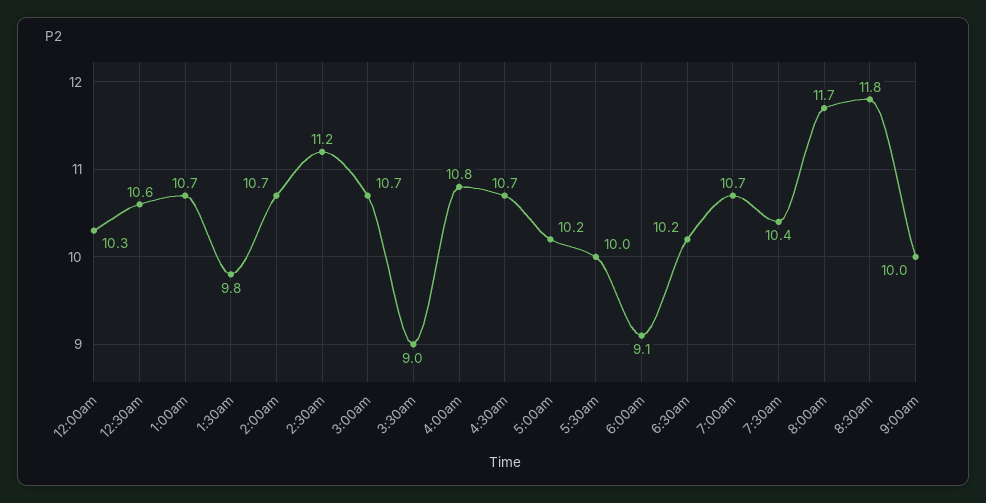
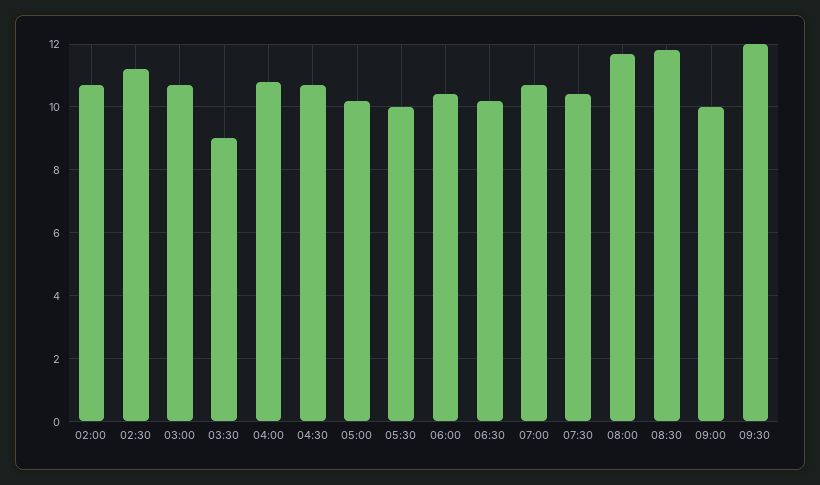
12:00am: 10.3 -> none
12:30am: 10.6 -> none
1:00am: 10.7 -> none
1:30am: 9.8 -> none
6:00am: 9.1 -> 10.5
09:30: none -> 12

